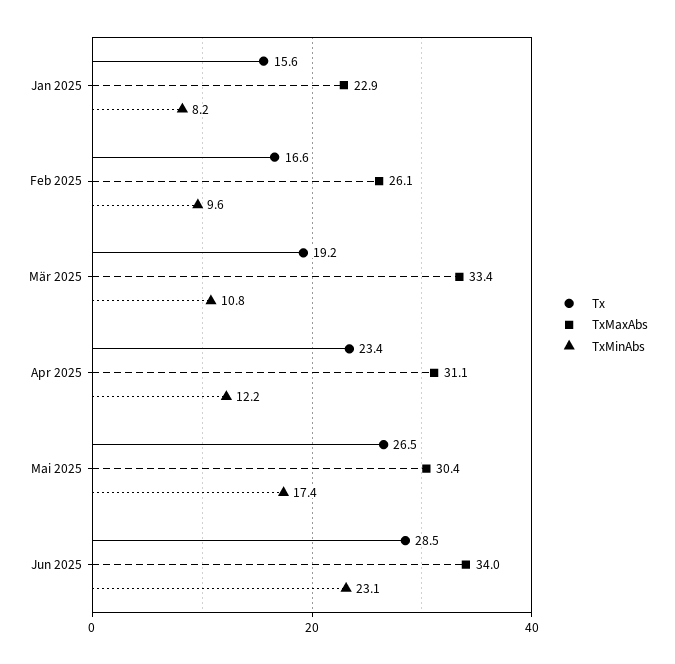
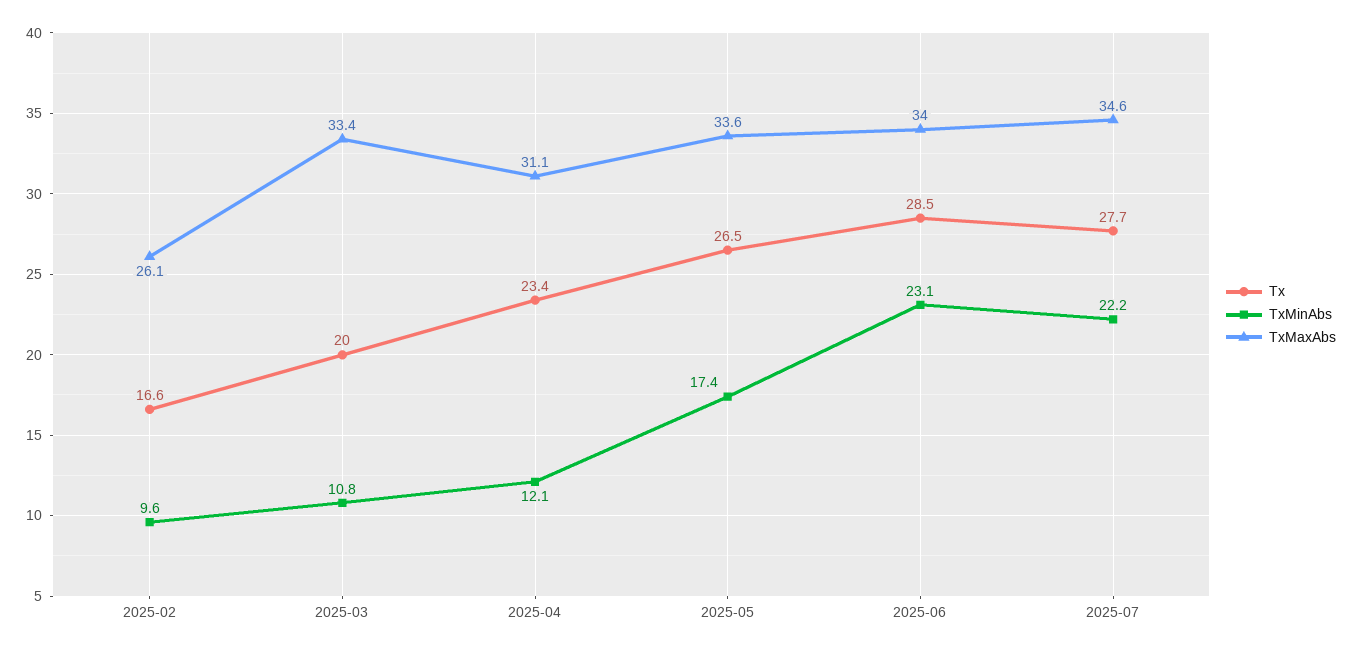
Tx, Jan 2025: 15.6 -> none
TxMaxAbs, Jan 2025: 22.9 -> none
TxMinAbs, Jan 2025: 8.2 -> none
Tx, Mär 2025: 19.2 -> 20
TxMinAbs, Apr 2025: 12.2 -> 12.1
TxMaxAbs, Mai 2025: 30.4 -> 33.6
Tx, 2025-07: none -> 27.7
TxMinAbs, 2025-07: none -> 22.2
TxMaxAbs, 2025-07: none -> 34.6

